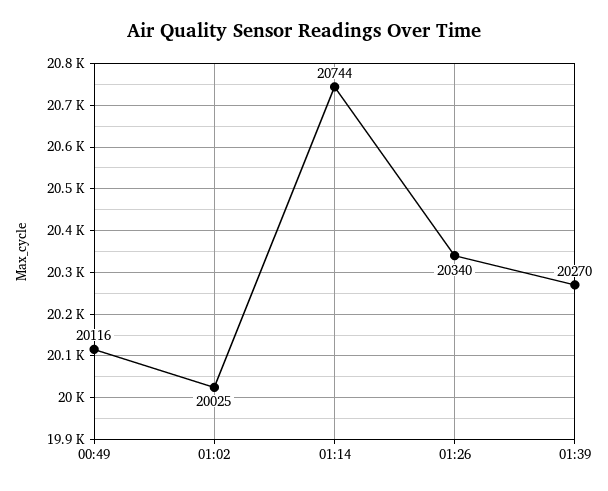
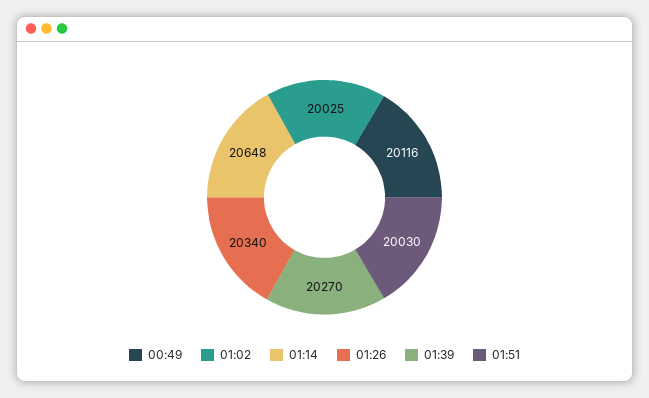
01:14: 20744 -> 20648
01:51: none -> 20030

